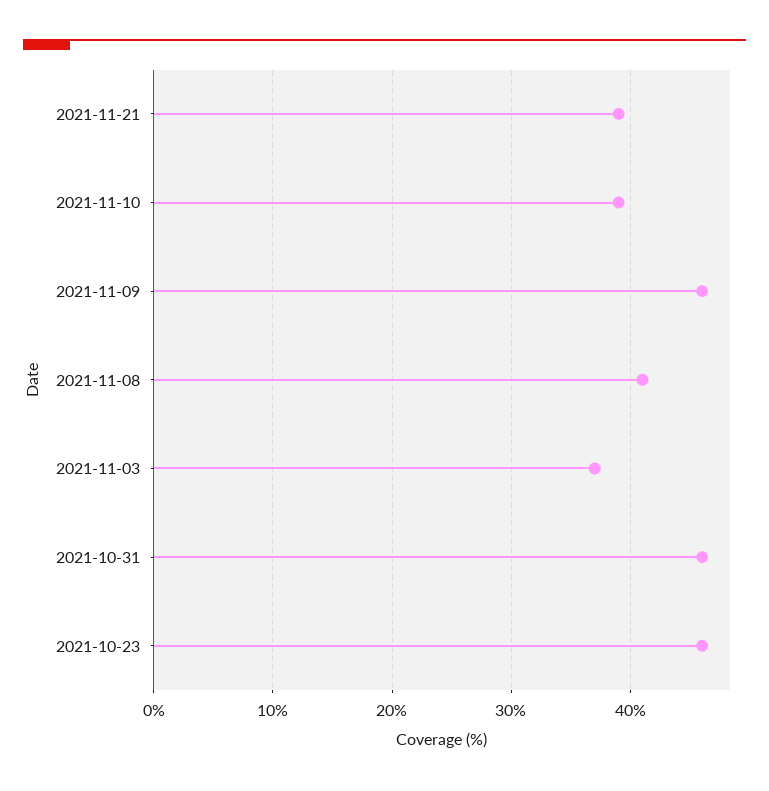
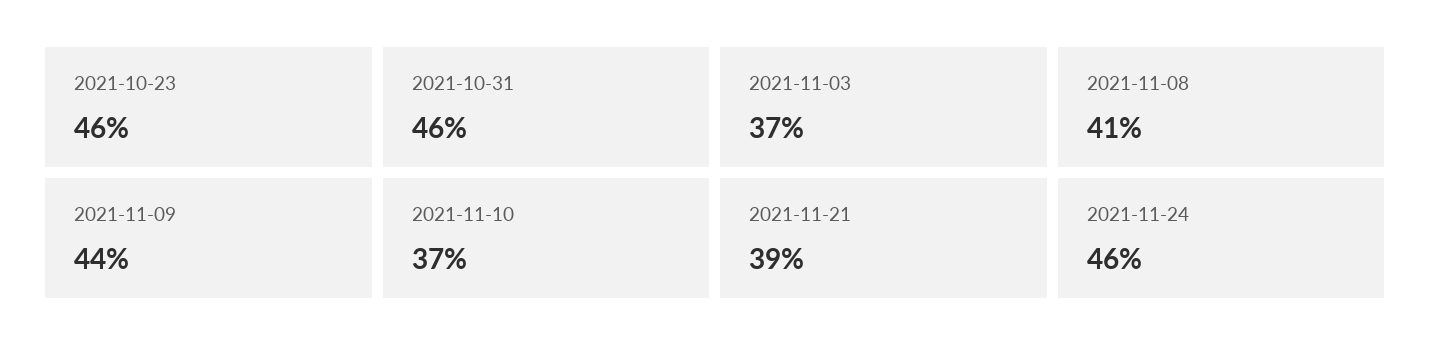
2021-11-10: 39 -> 37
2021-11-09: 46 -> 44
2021-11-24: none -> 46

